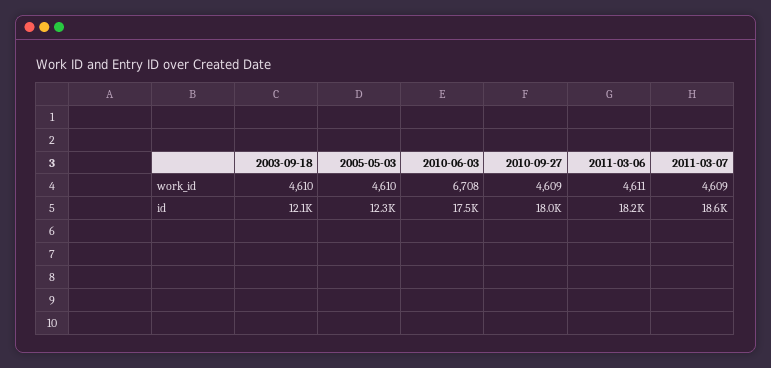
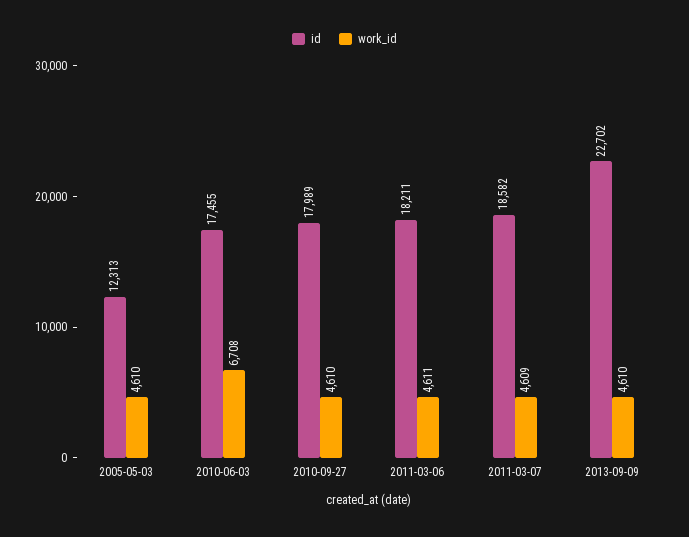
work_id, 2003-09-18: 4610 -> none
work_id, 2010-09-27: 4609 -> 4610
id, 2003-09-18: 12100 -> none
id, 2013-09-09: none -> 22702
work_id, 2013-09-09: none -> 4610

